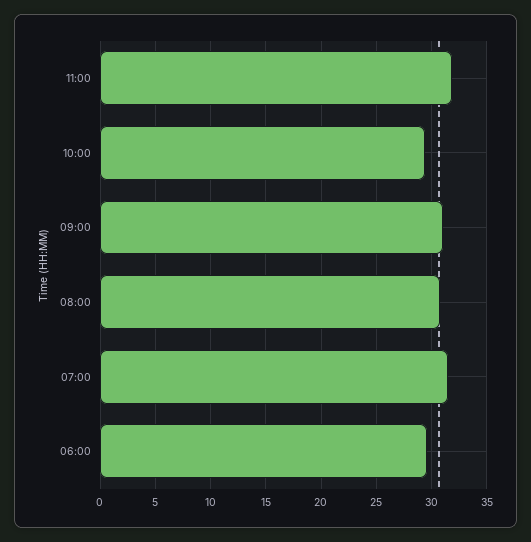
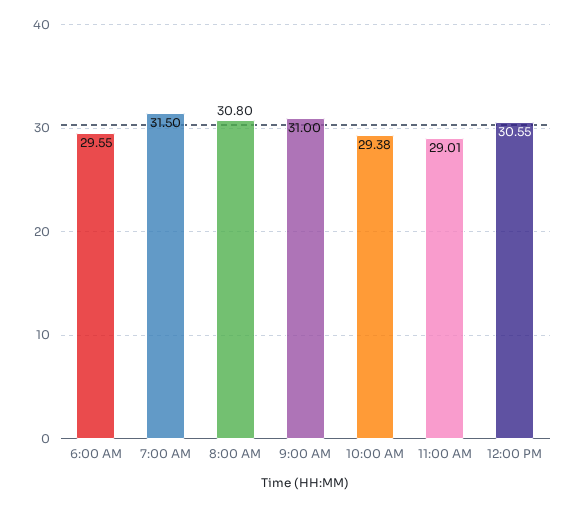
11:00: 32 -> 29.01
12:00 PM: none -> 30.55

